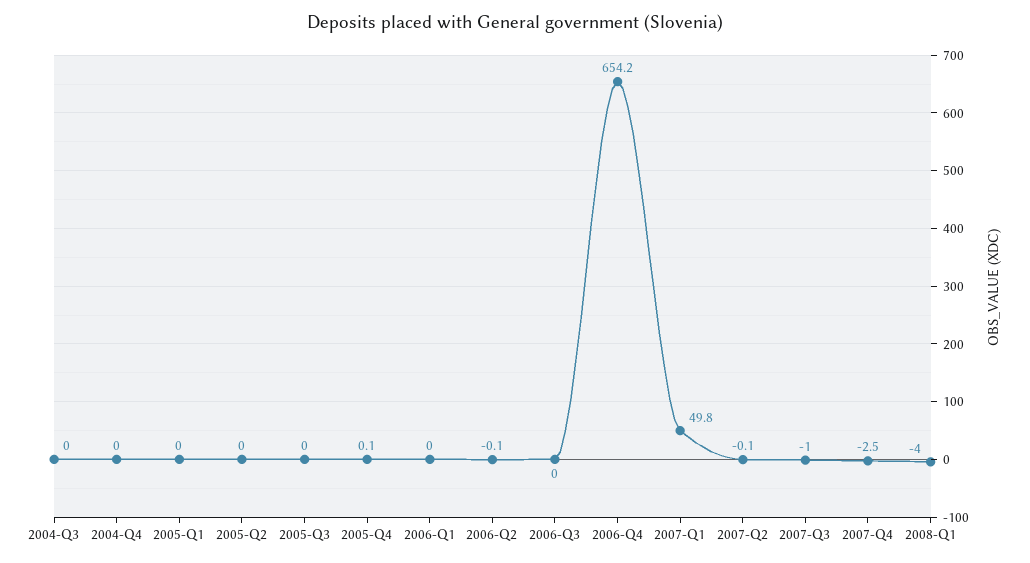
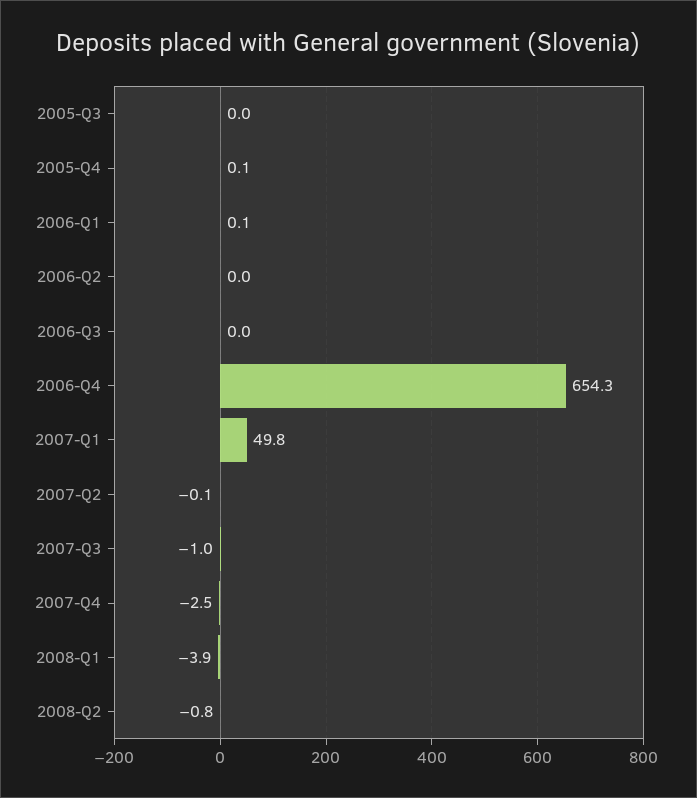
2004-Q3: 0 -> none
2004-Q4: 0 -> none
2005-Q1: 0 -> none
2005-Q2: 0 -> none
2006-Q1: 0 -> 0.1
2006-Q2: -0.1 -> 0
2006-Q4: 654.2 -> 654.3
2008-Q1: -4 -> -3.9
2008-Q2: none -> -0.8

